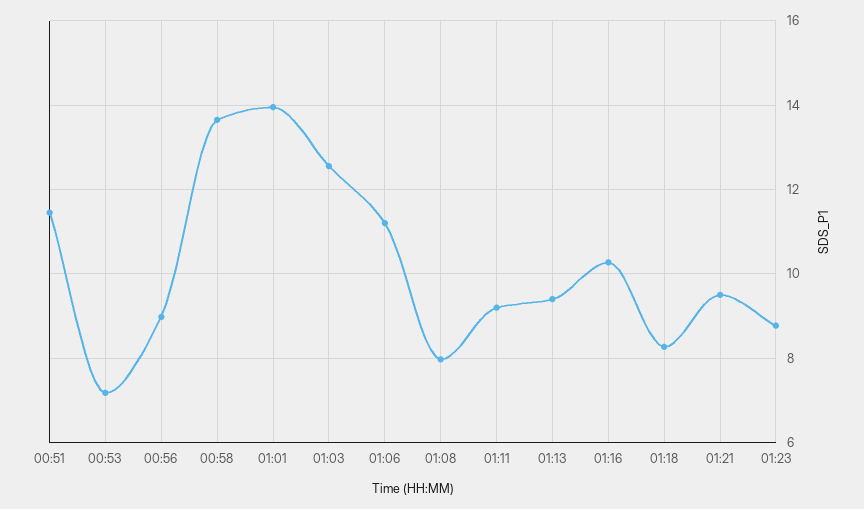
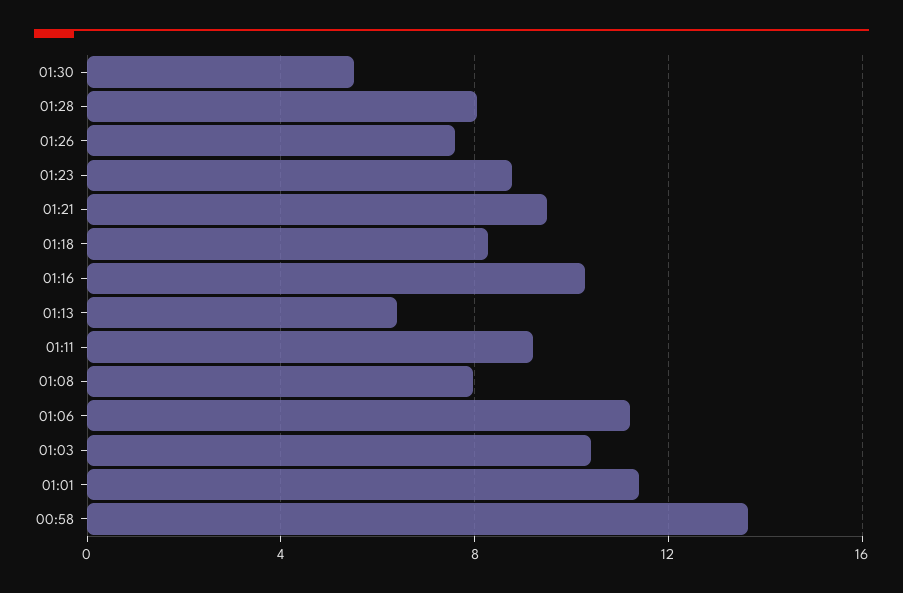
00:51: 11.4 -> none
00:53: 7.2 -> none
00:56: 9 -> none
01:01: 14 -> 11.5
01:03: 12.6 -> 10.5
01:13: 9.4 -> 6.5
01:30: none -> 5.5
01:28: none -> 8
01:26: none -> 7.5

